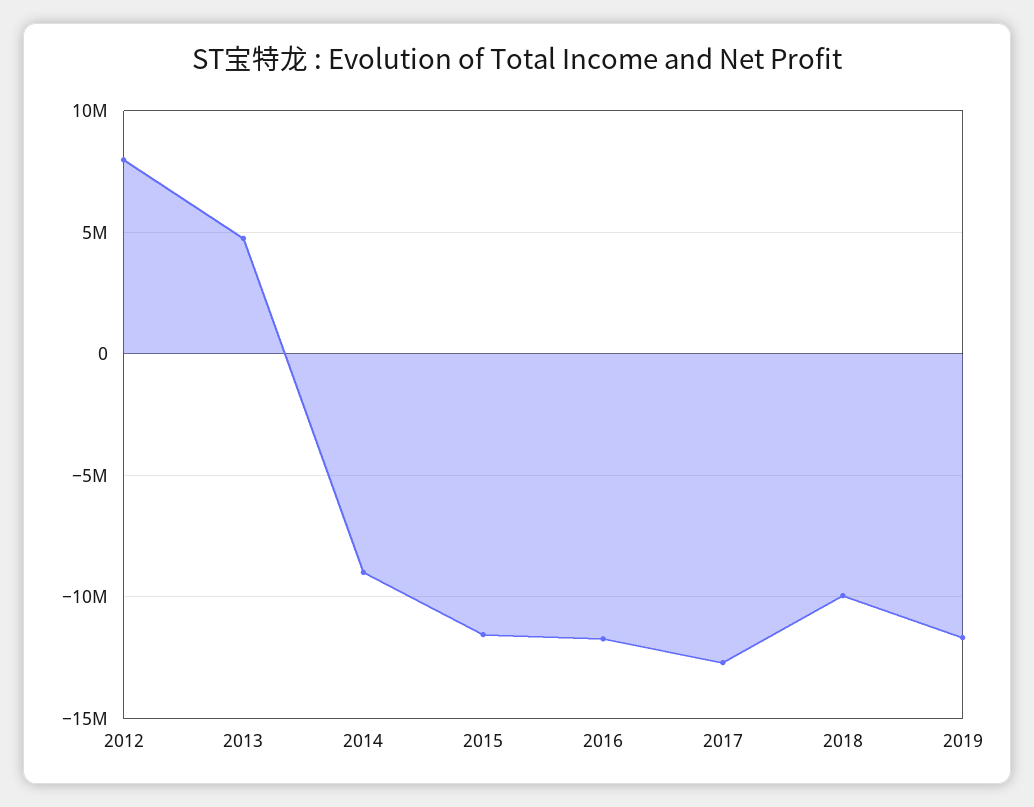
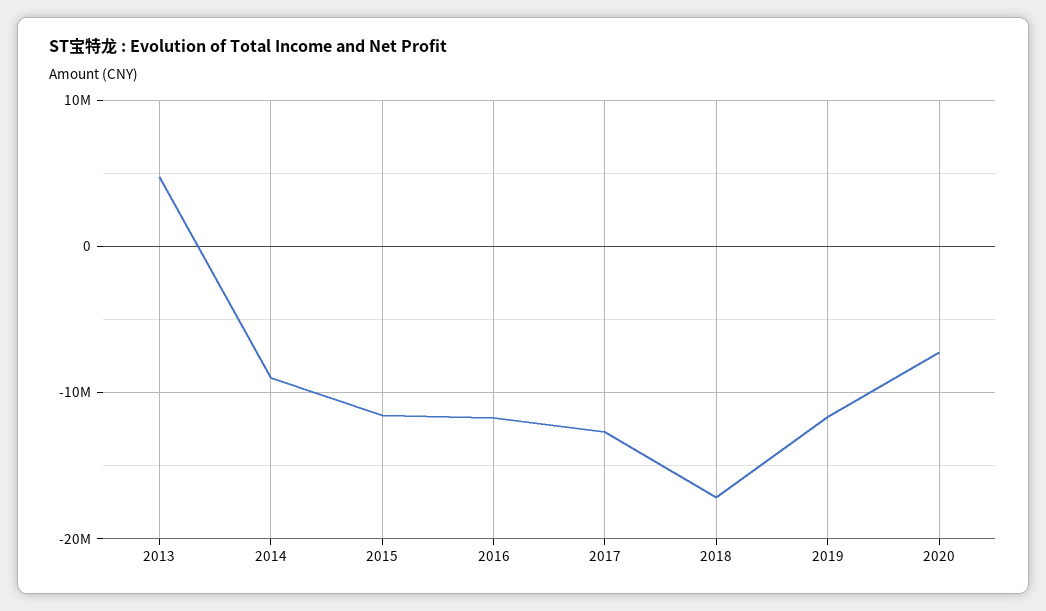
2012: 8000000 -> none
2018: -10000000 -> -17000000
2020: none -> -7000000

